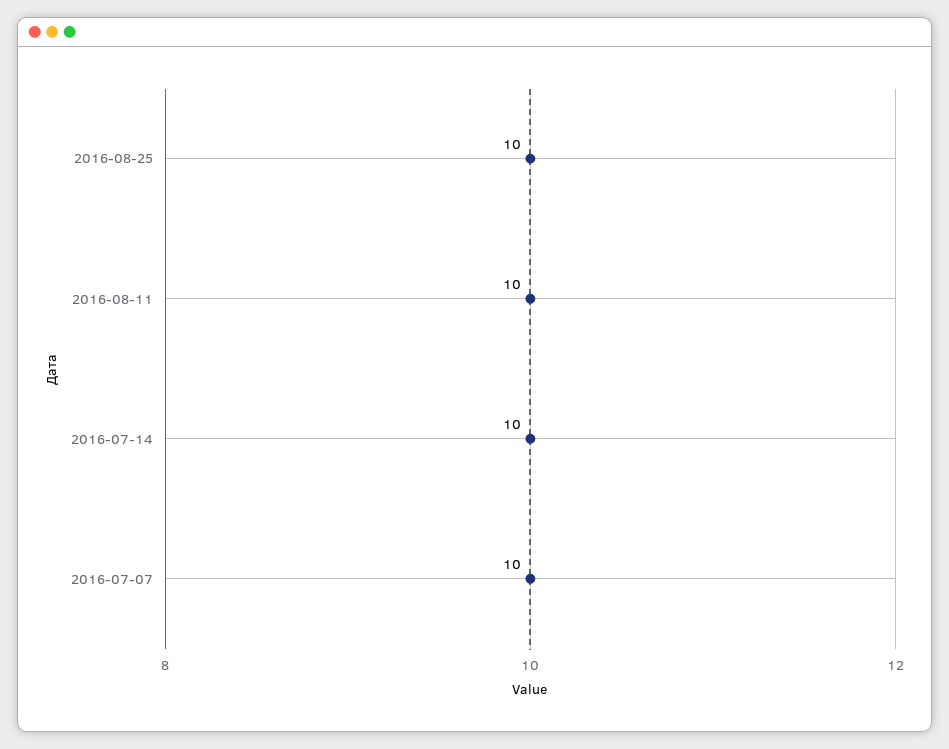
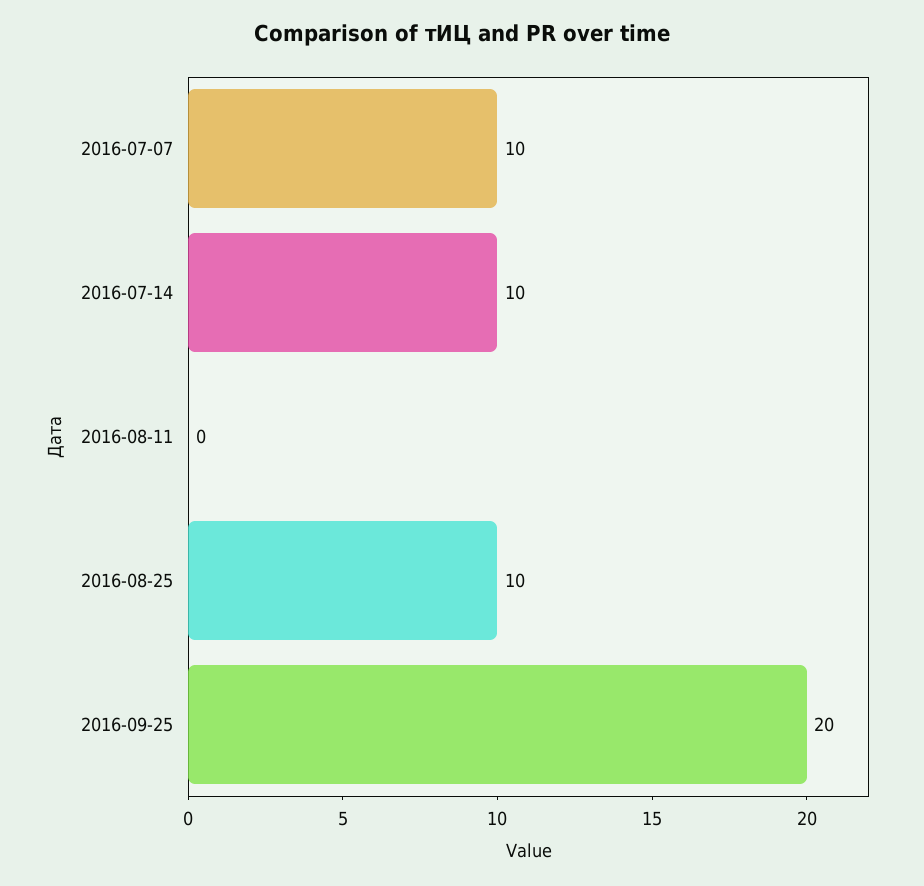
2016-08-11: 10 -> 0
2016-09-25: none -> 20

